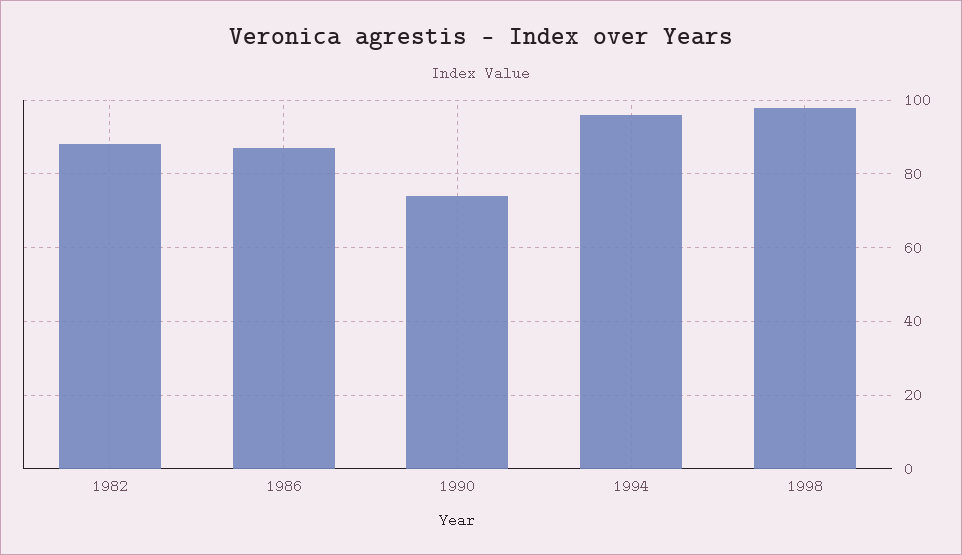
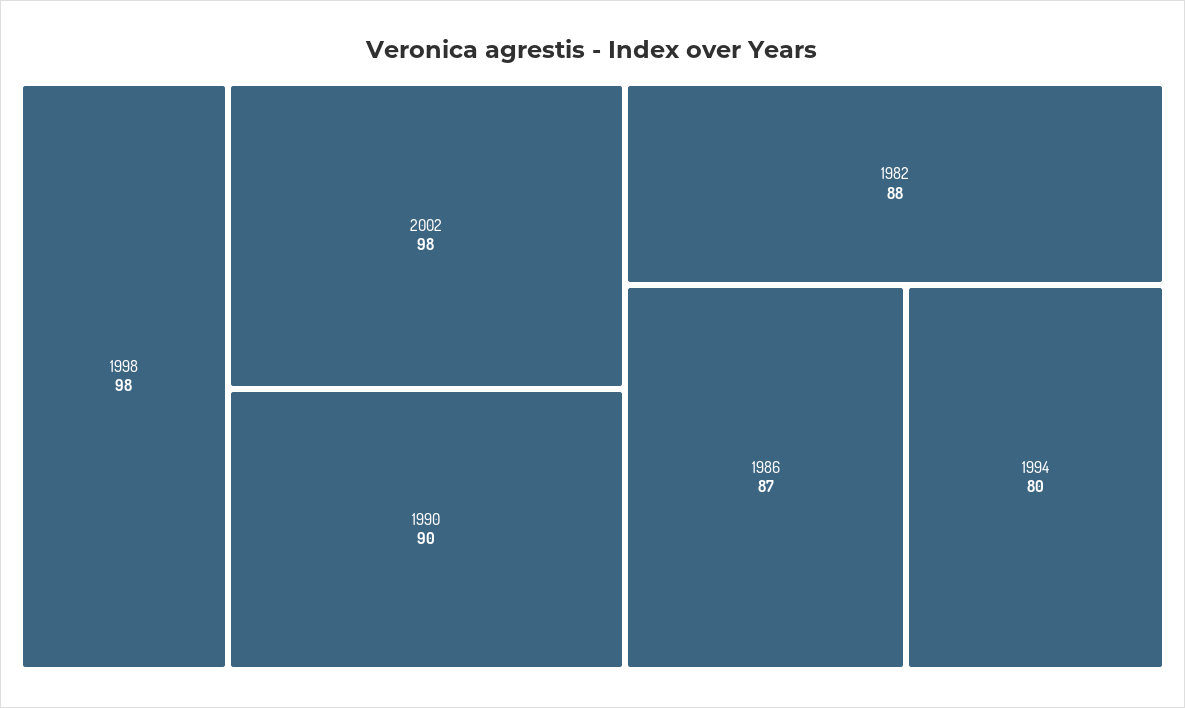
1990: 75 -> 90
1994: 95 -> 80
2002: none -> 98

